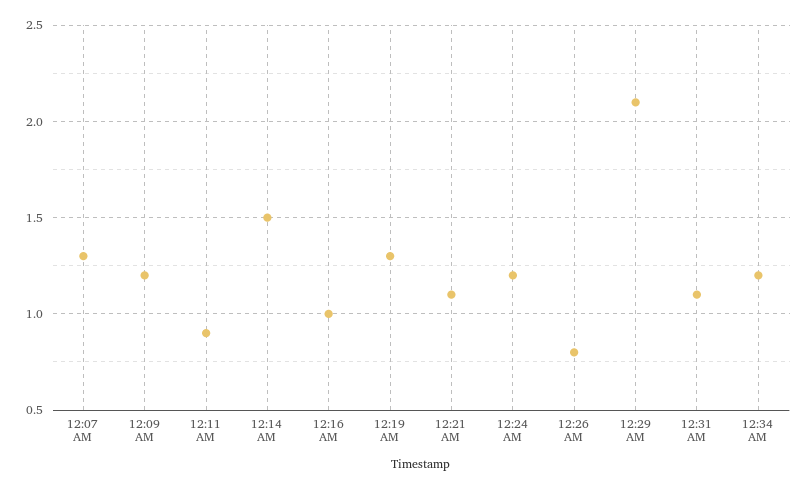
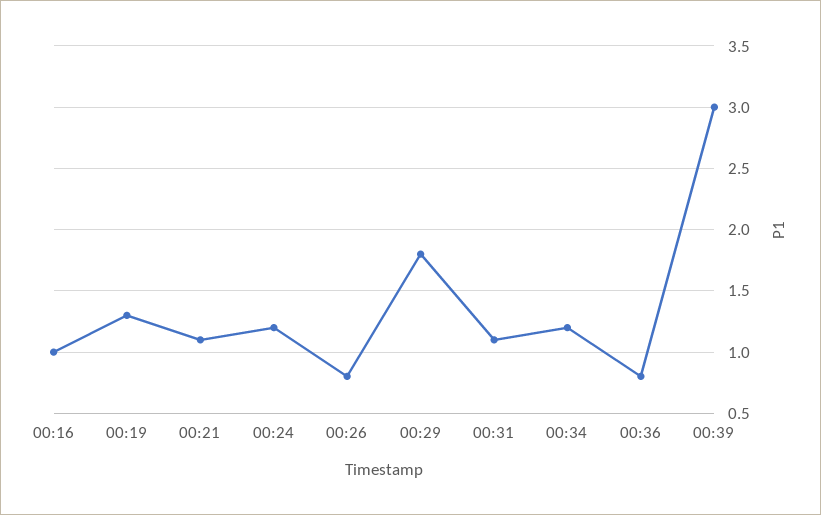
12:07 AM: 1.3 -> none
12:09 AM: 1.2 -> none
12:11 AM: 0.9 -> none
12:14 AM: 1.5 -> none
12:29 AM: 2.1 -> 1.8
00:36: none -> 0.8
00:39: none -> 3

